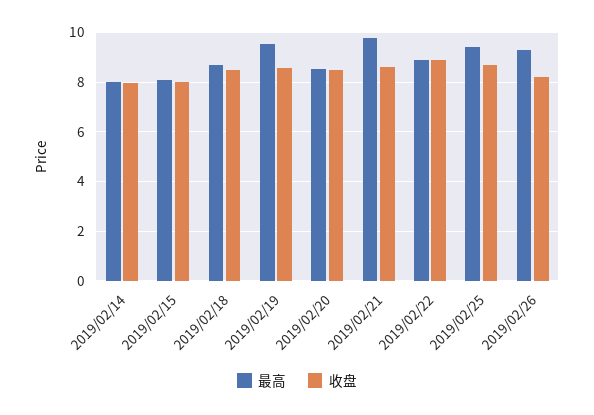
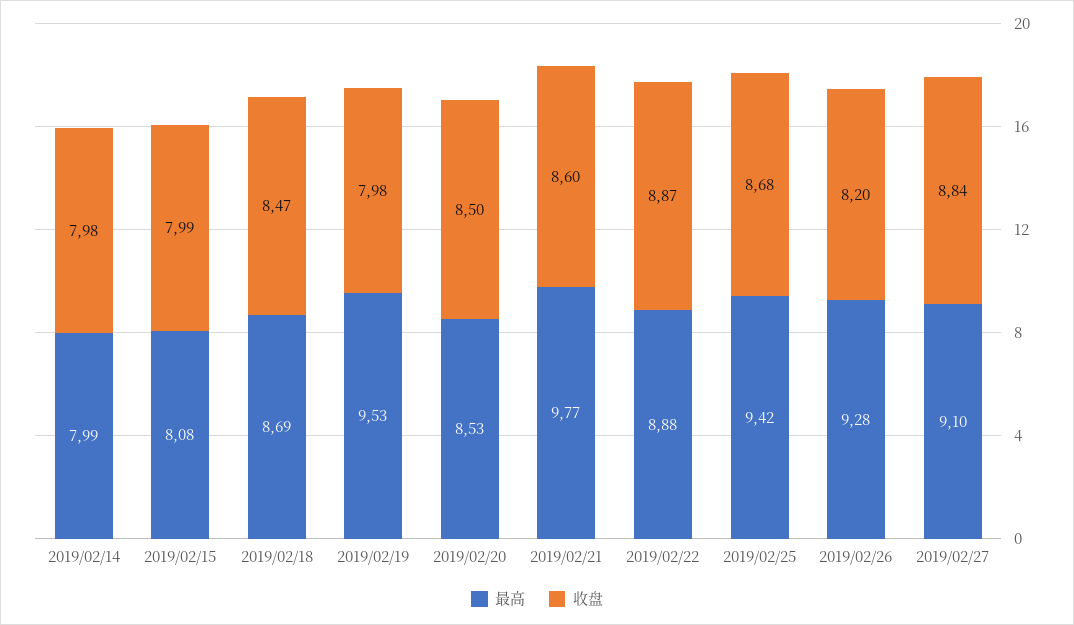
收盘, 2019/02/19: 8.5 -> 7.98
最高, 2019/02/27: none -> 9.1
收盘, 2019/02/27: none -> 8.84

